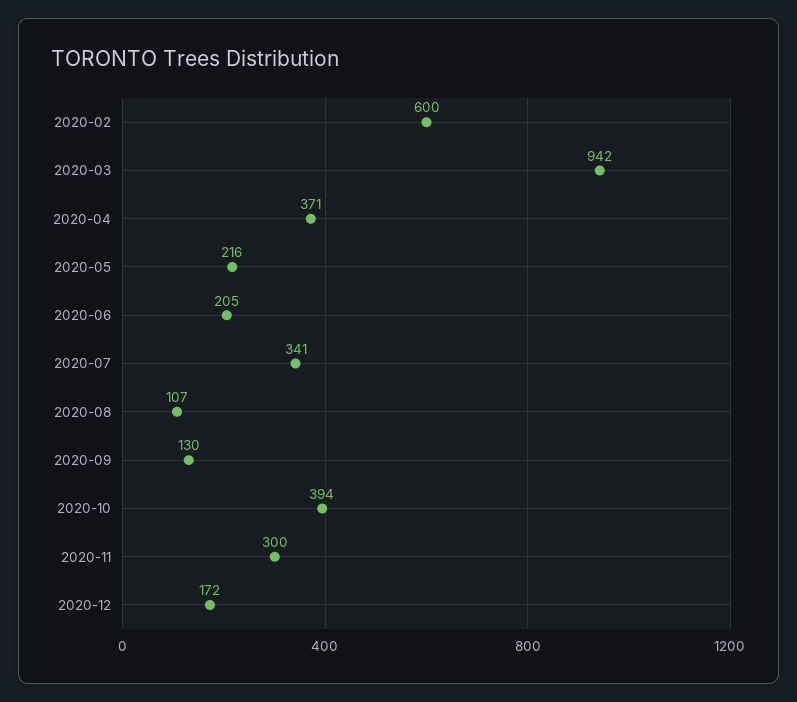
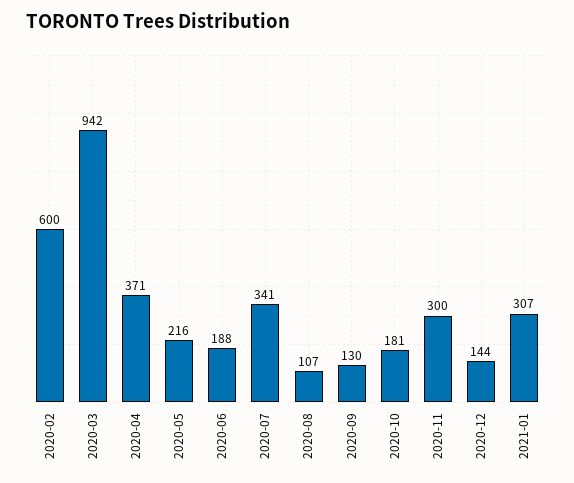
2020-06: 205 -> 188
2020-10: 394 -> 181
2020-12: 172 -> 144
2021-01: none -> 307

